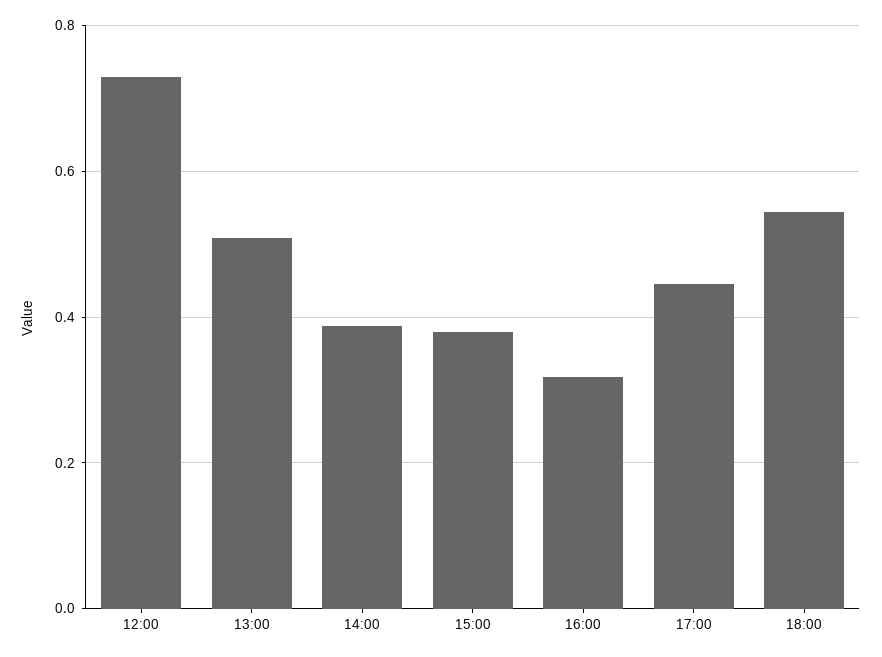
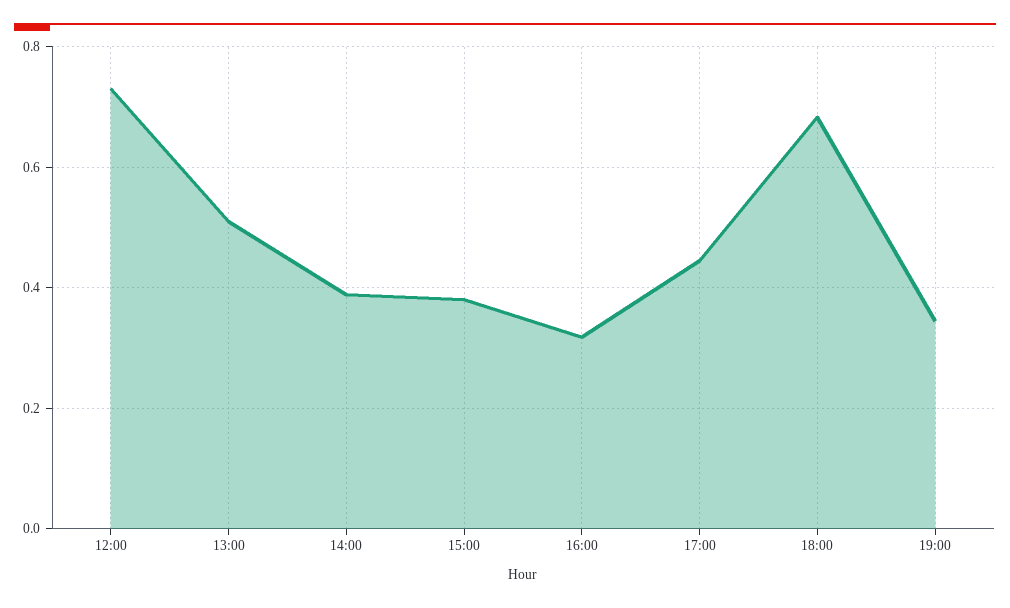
18:00: 0.54 -> 0.68
19:00: none -> 0.34

